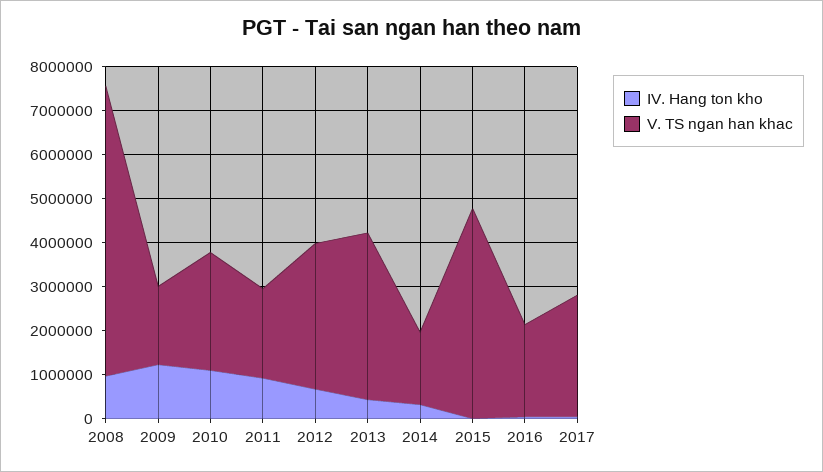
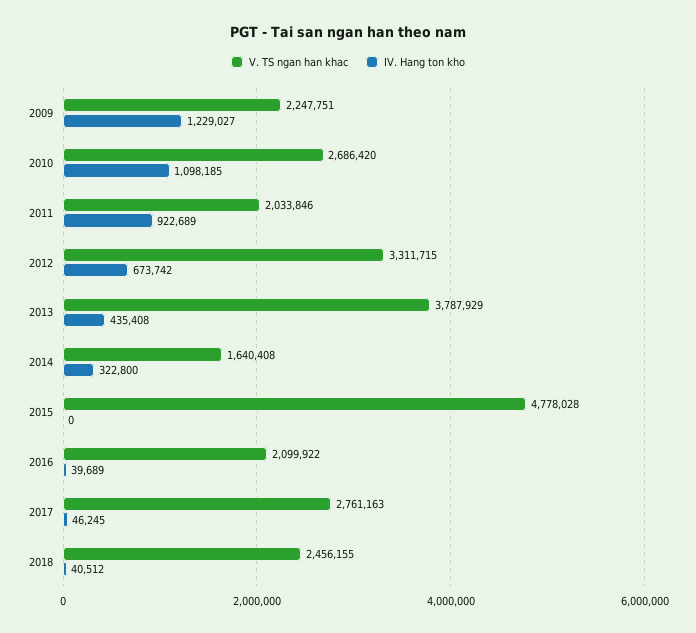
IV. Hang ton kho, 2008: 1000000 -> none
V. TS ngan han khac, 2008: 6600000 -> none
V. TS ngan han khac, 2009: 1800000 -> 2247751
V. TS ngan han khac, 2018: none -> 2456155
IV. Hang ton kho, 2018: none -> 40512

